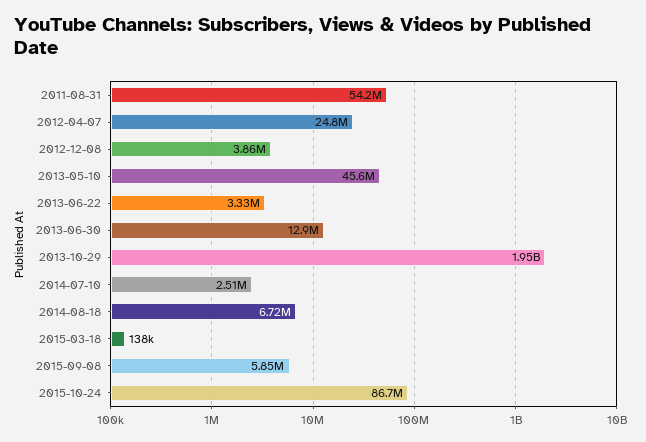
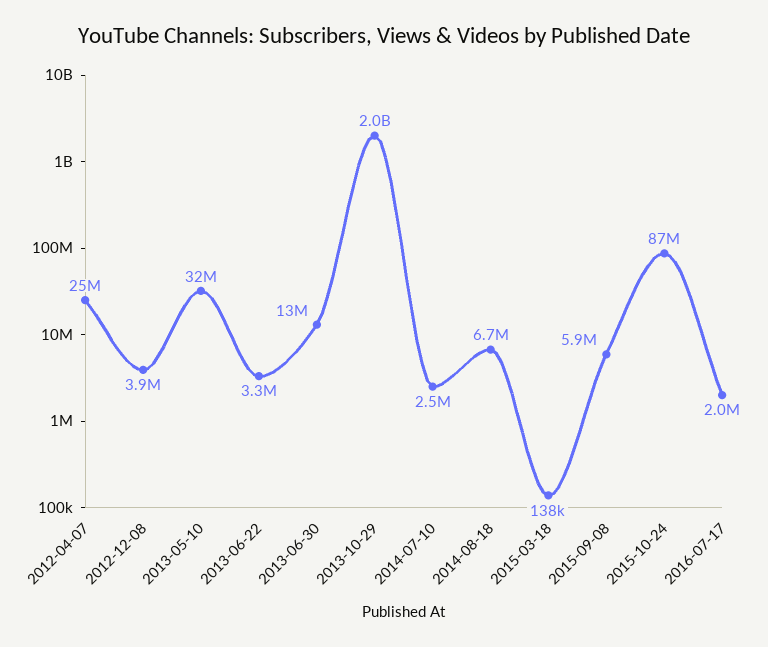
2011-08-31: 54200000 -> none
2013-05-10: 45600000 -> 32000000
2016-07-17: none -> 2000000

